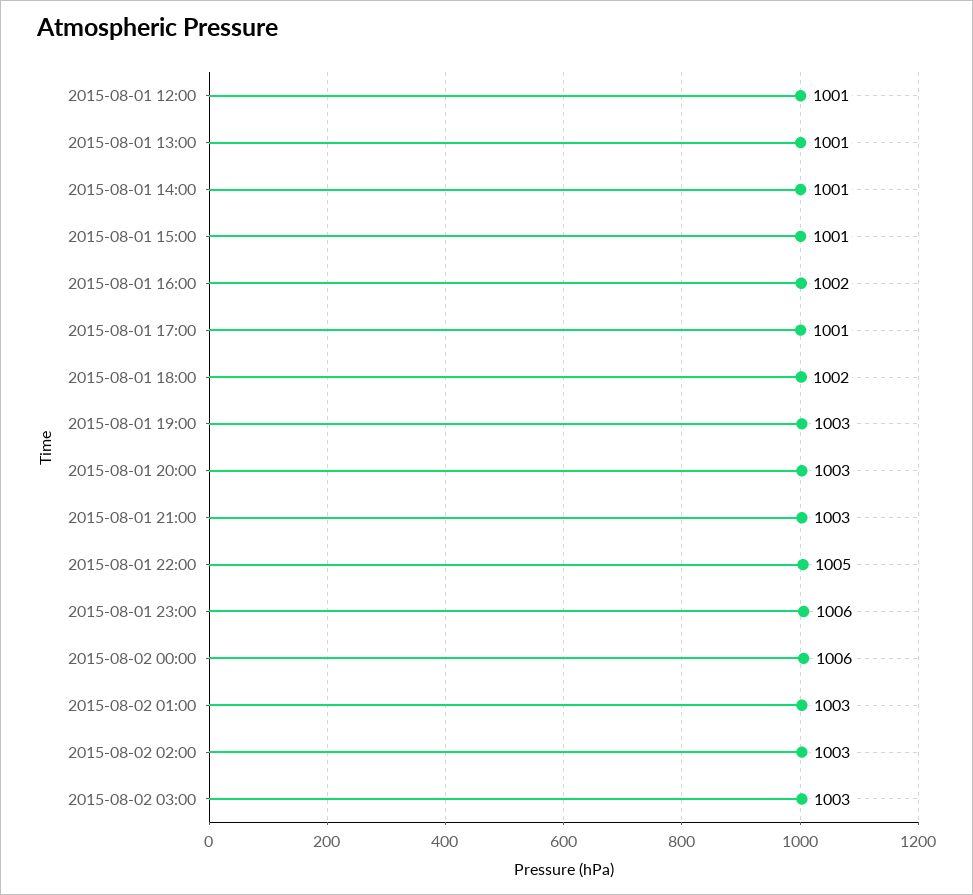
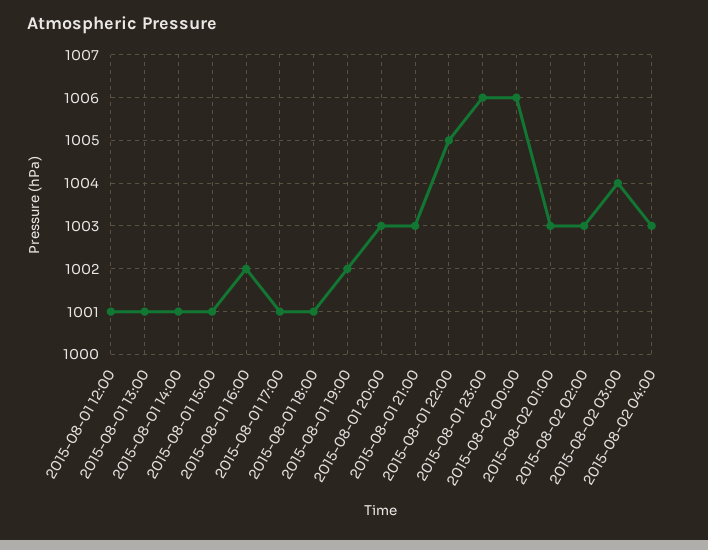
2015-08-01 18:00: 1002 -> 1001
2015-08-01 19:00: 1003 -> 1002
2015-08-02 03:00: 1003 -> 1004
2015-08-02 04:00: none -> 1003

